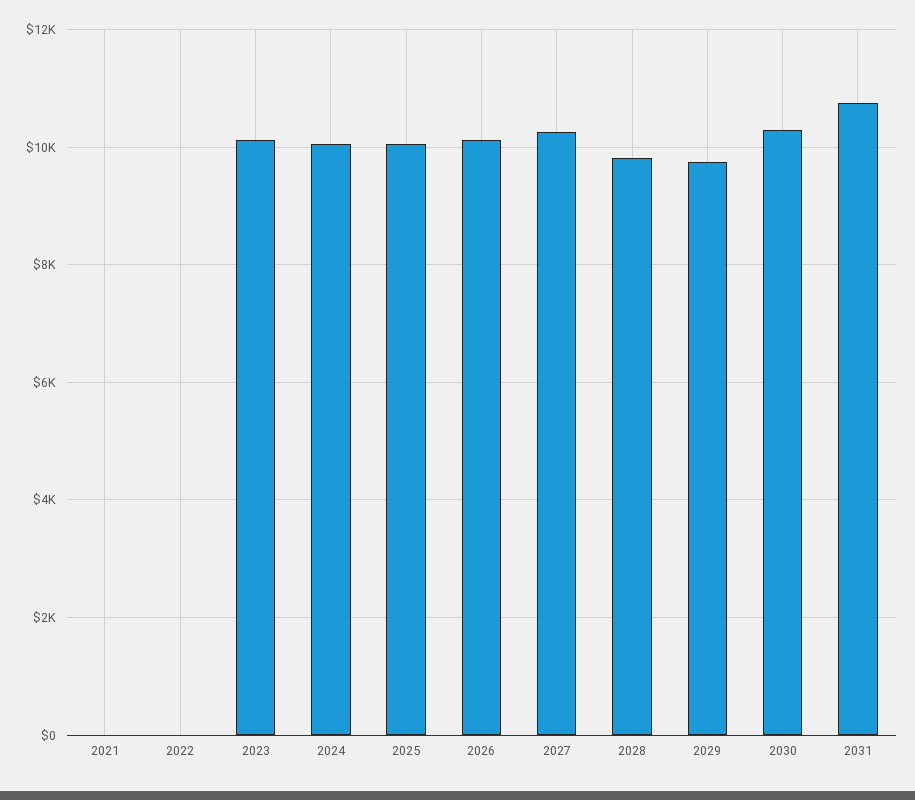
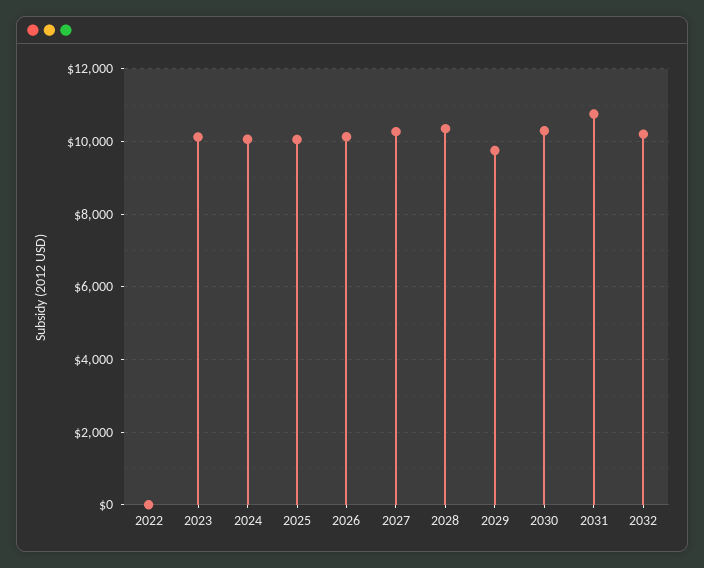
2021: 0 -> none
2028: 9800 -> 10400
2032: none -> 10200

